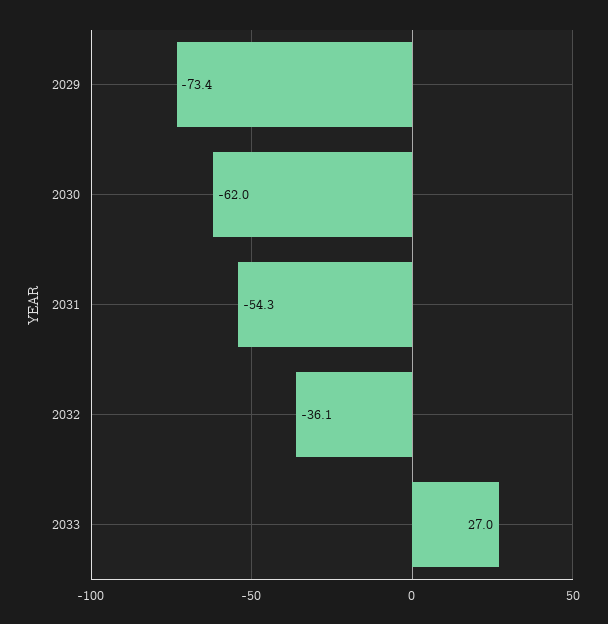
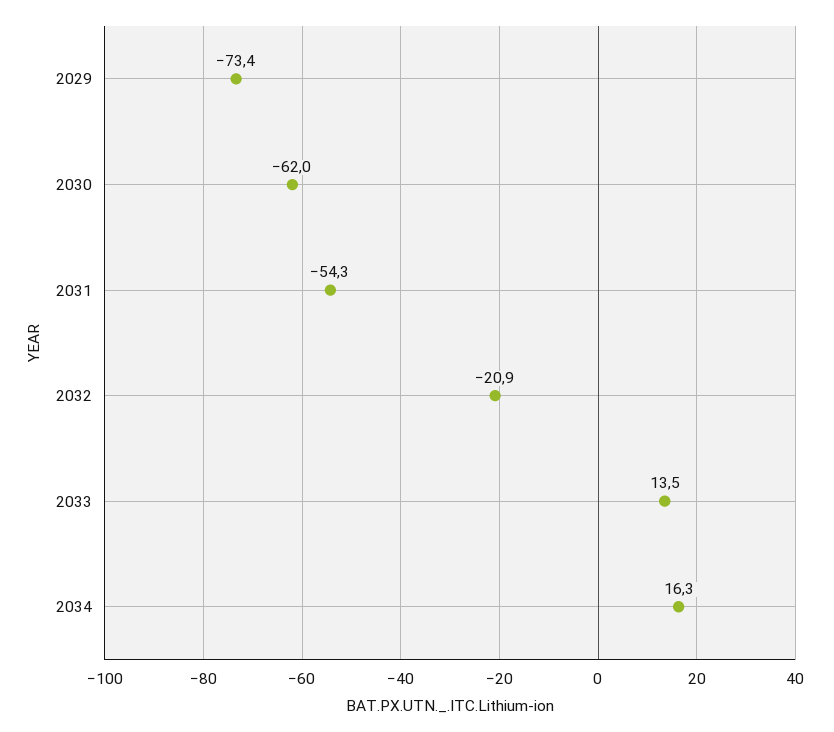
2032: -36.1 -> -20.9
2033: 27 -> 13.5
2034: none -> 16.3

